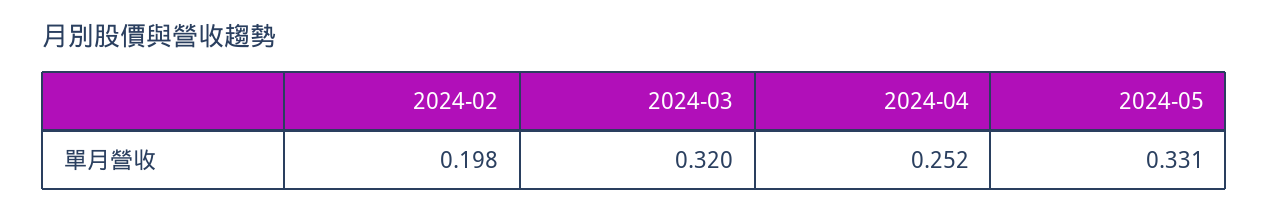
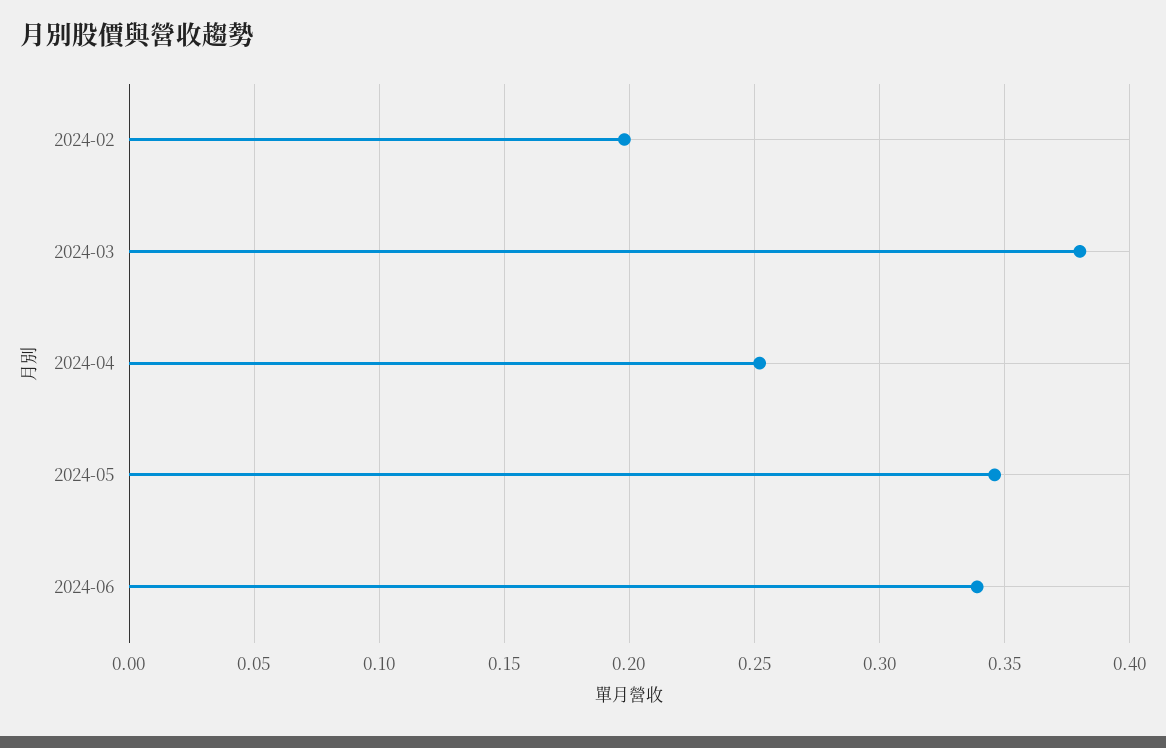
2024-03: 0.32 -> 0.38
2024-05: 0.331 -> 0.345
2024-06: none -> 0.34

